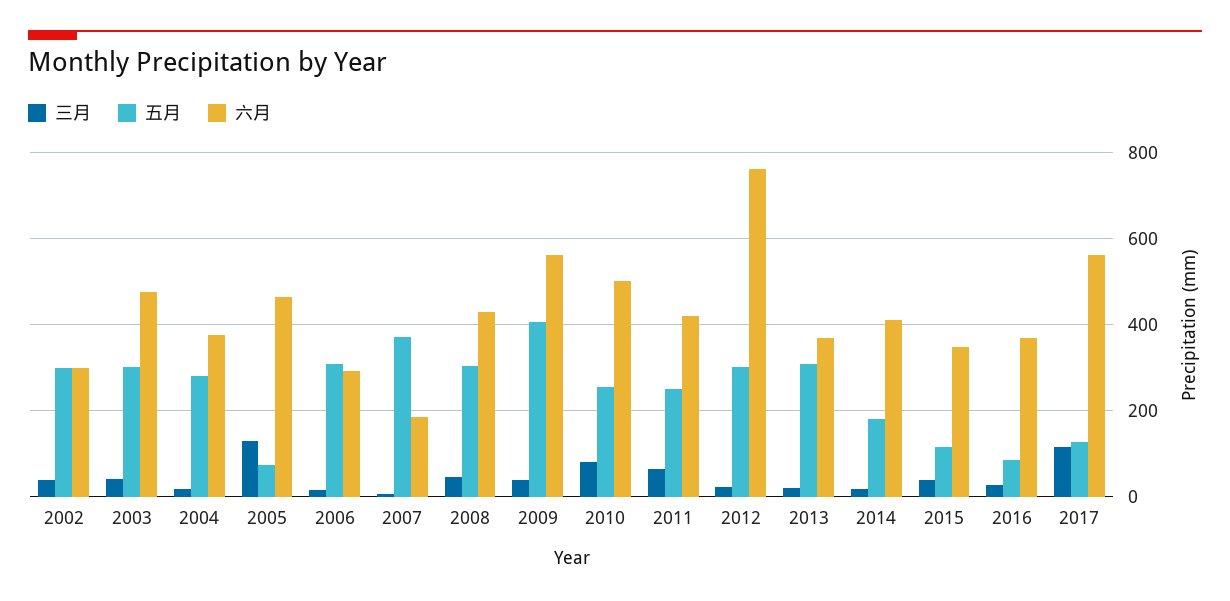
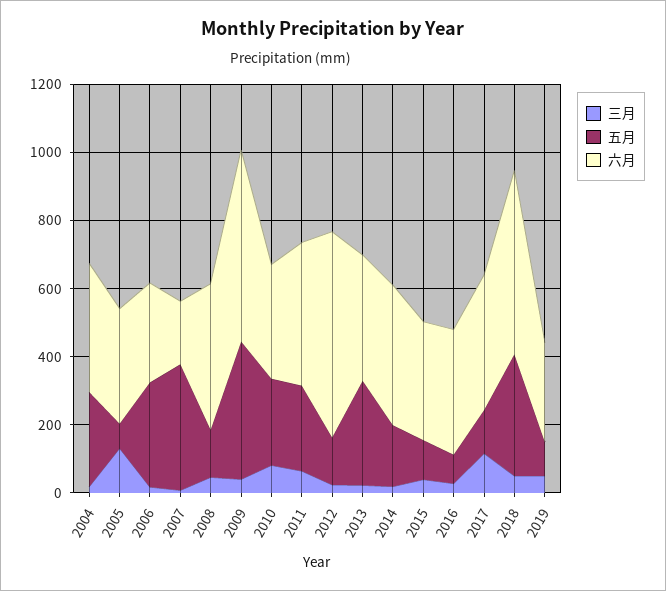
三月, 2002: 40 -> none
五月, 2002: 300 -> none
六月, 2002: 300 -> none
三月, 2003: 40 -> none
五月, 2003: 300 -> none
六月, 2003: 480 -> none
六月, 2005: 460 -> 350
五月, 2008: 300 -> 150
六月, 2010: 500 -> 350
五月, 2012: 300 -> 150
六月, 2012: 760 -> 600
六月, 2017: 560 -> 400
三月, 2018: none -> 50
五月, 2018: none -> 350
六月, 2018: none -> 550
三月, 2019: none -> 50
五月, 2019: none -> 100
六月, 2019: none -> 300

